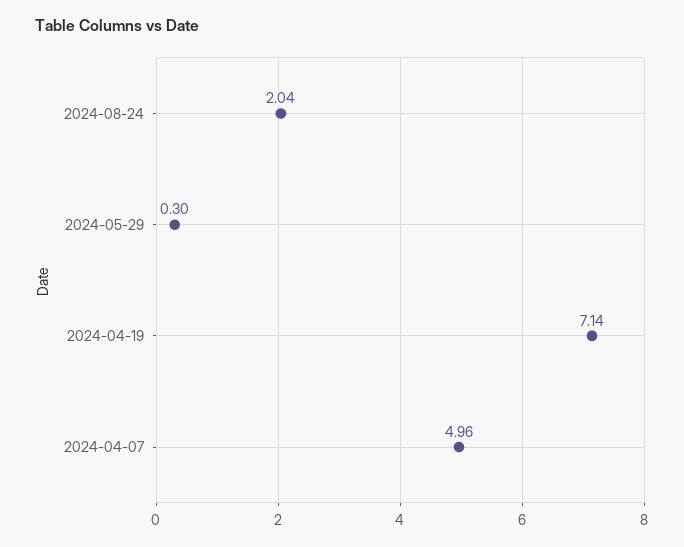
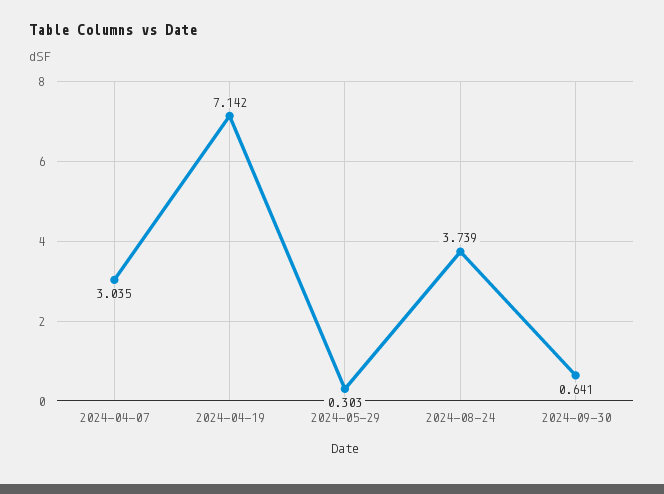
2024-08-24: 2.04 -> 3.739
2024-04-07: 4.96 -> 3.035
2024-09-30: none -> 0.641

